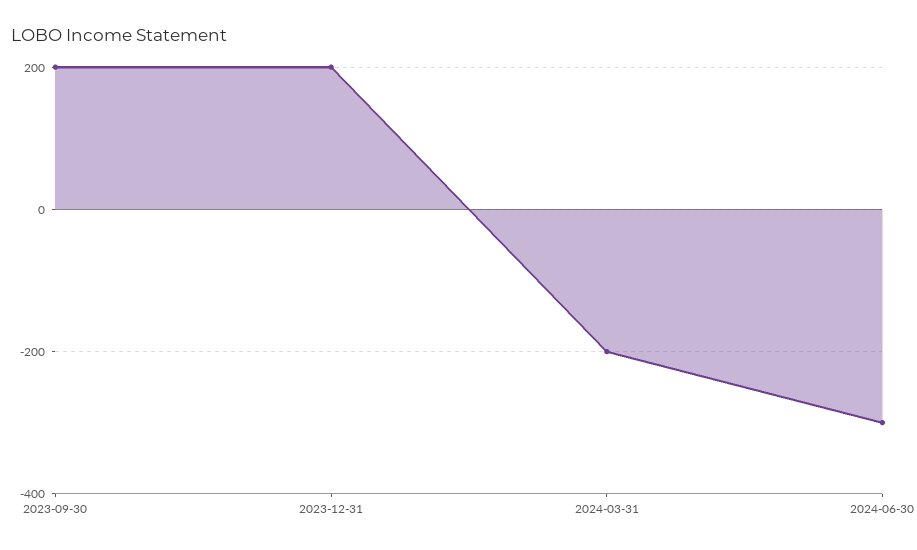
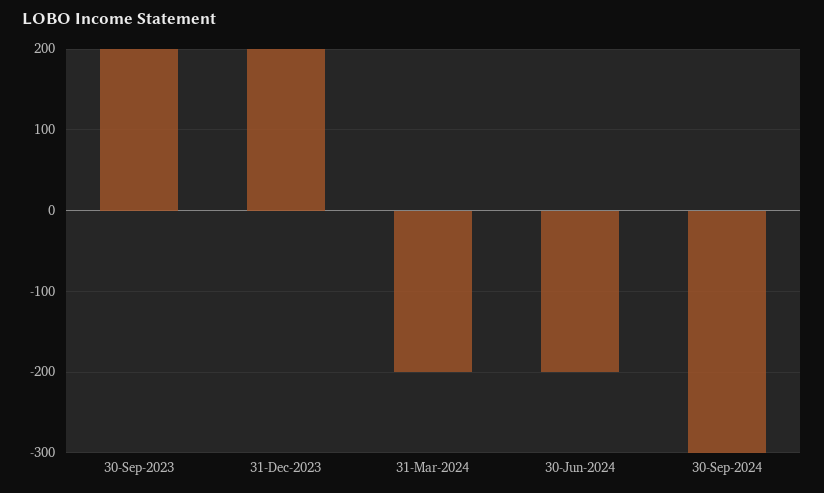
2024-06-30: -300 -> -200
30-Sep-2024: none -> -300

